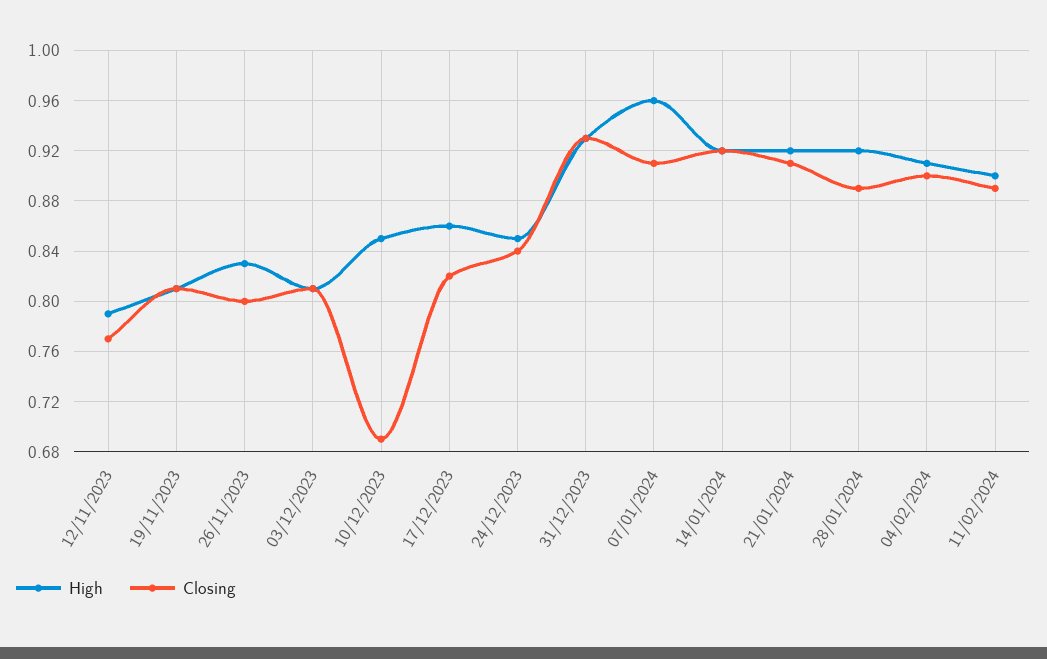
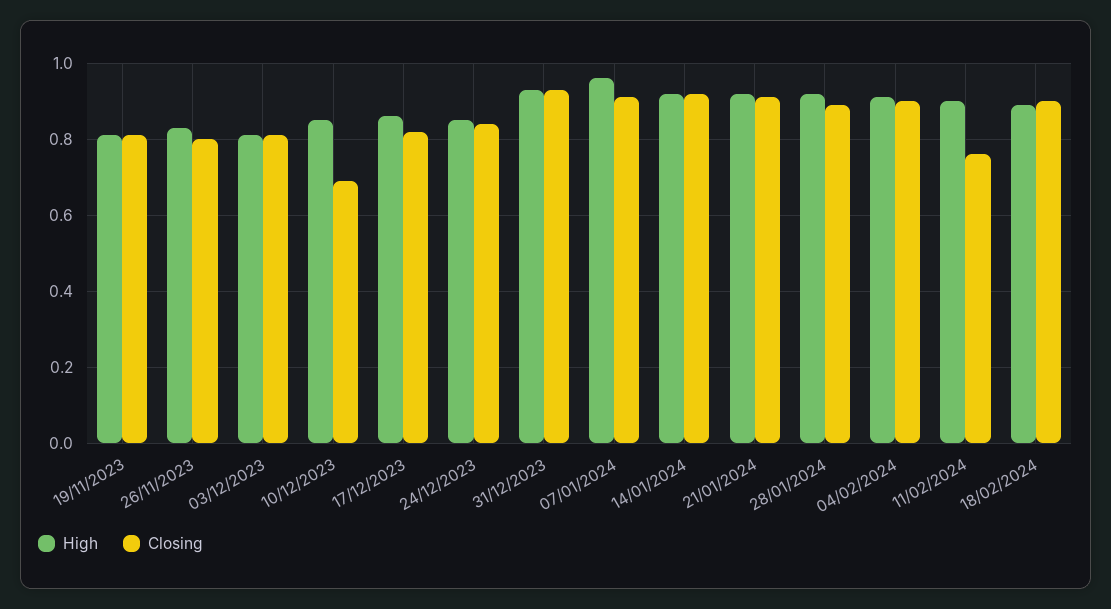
High, 12/11/2023: 0.79 -> none
Closing, 12/11/2023: 0.77 -> none
Closing, 11/02/2024: 0.89 -> 0.75
High, 18/02/2024: none -> 0.9
Closing, 18/02/2024: none -> 0.9

